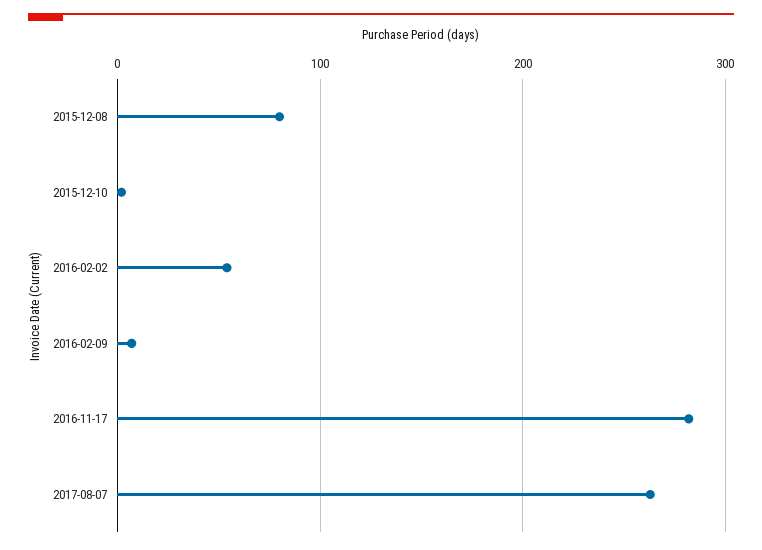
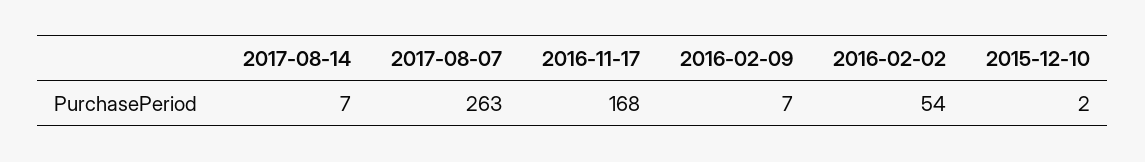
2015-12-08: 80 -> none
2016-11-17: 280 -> 168
2017-08-14: none -> 7

